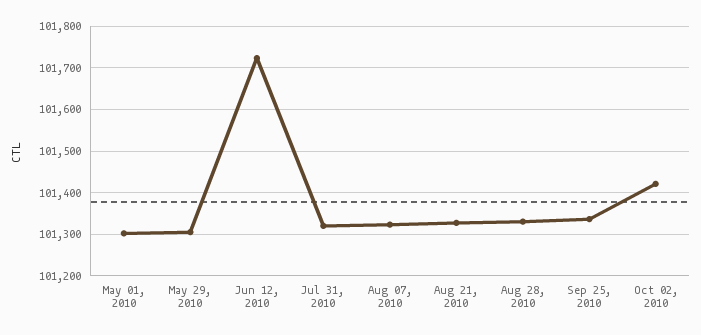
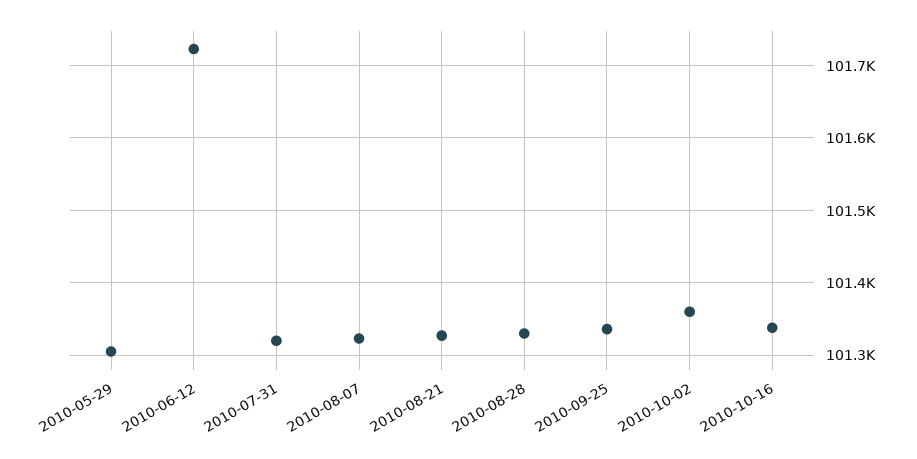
May 01, 2010: 101300 -> none
Oct 02, 2010: 101420 -> 101360
2010-10-16: none -> 101340

